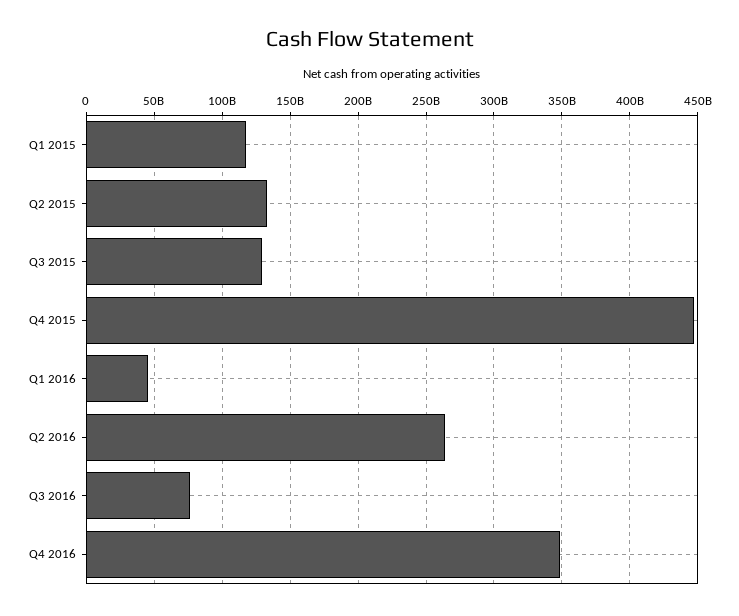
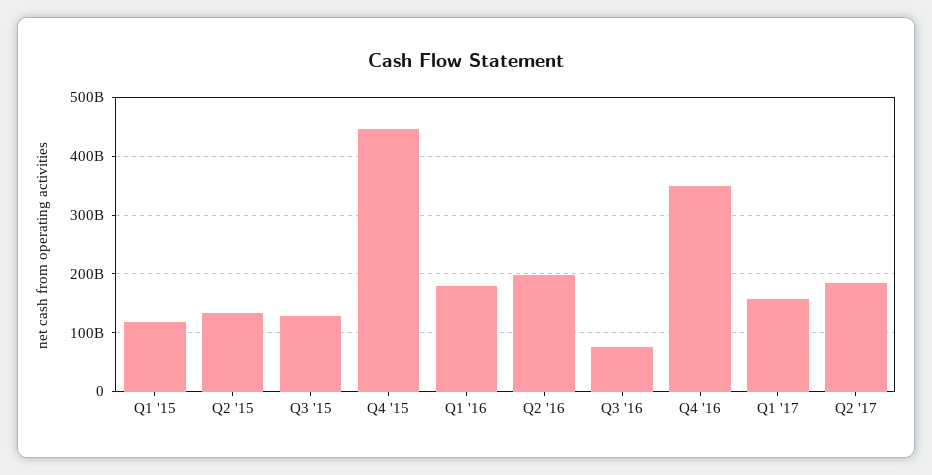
Q1 2016: 45000000000 -> 180000000000
Q2 2016: 265000000000 -> 200000000000
Q1 '17: none -> 160000000000
Q2 '17: none -> 180000000000

